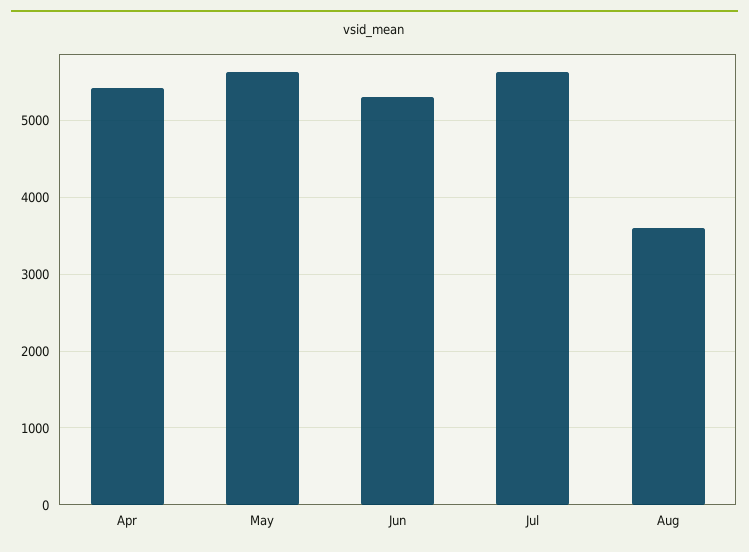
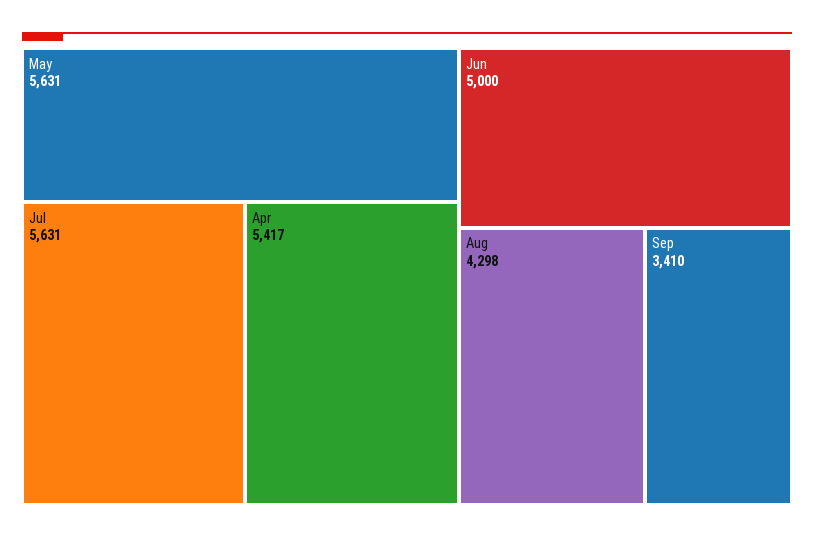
Jun: 5300 -> 5000
Aug: 3600 -> 4298
Sep: none -> 3410

